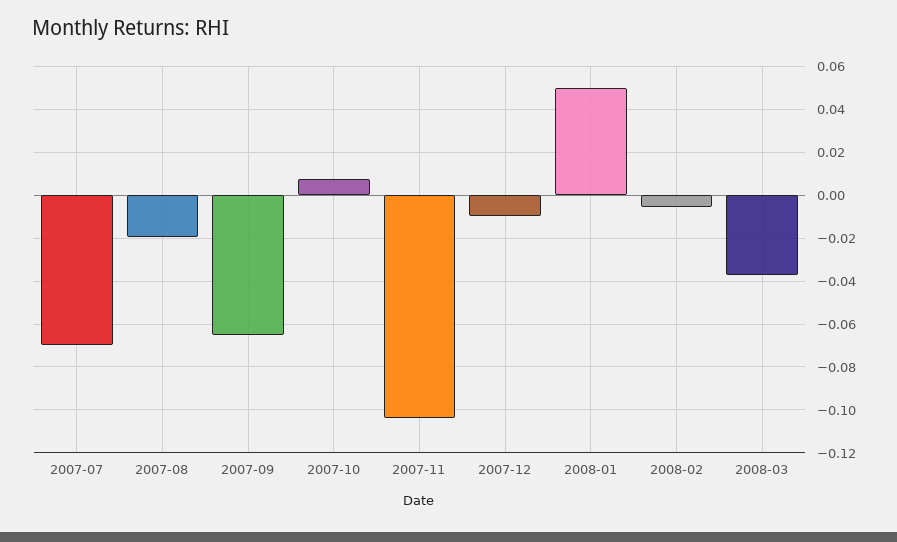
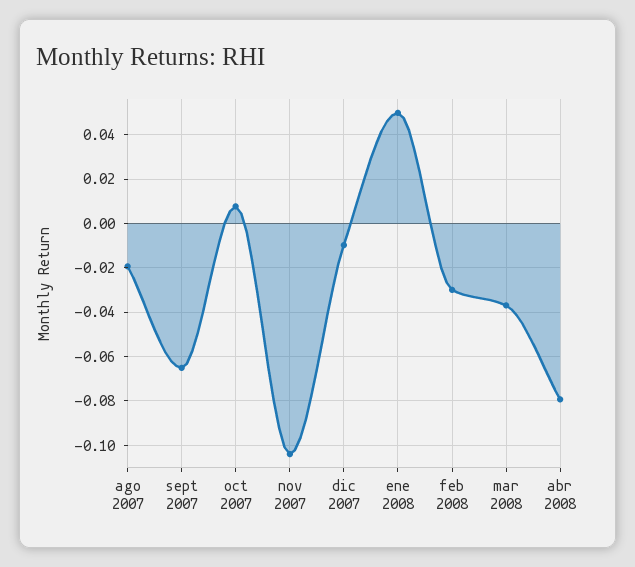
2007-07: -0.07 -> none
2008-02: -0.005 -> -0.03
abr 2008: none -> -0.08

